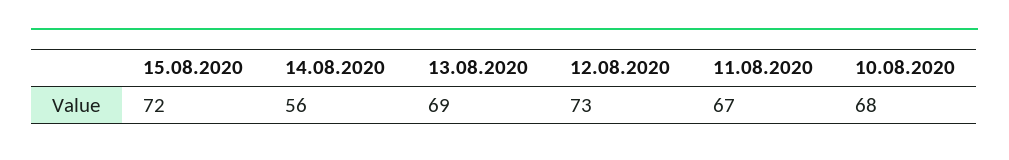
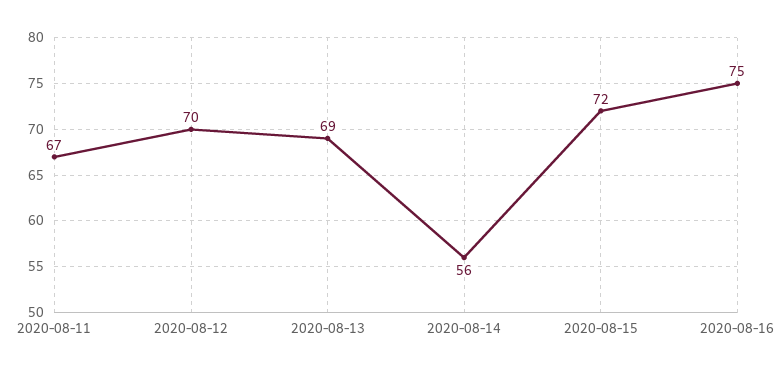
12.08.2020: 73 -> 70
10.08.2020: 68 -> none
2020-08-16: none -> 75

